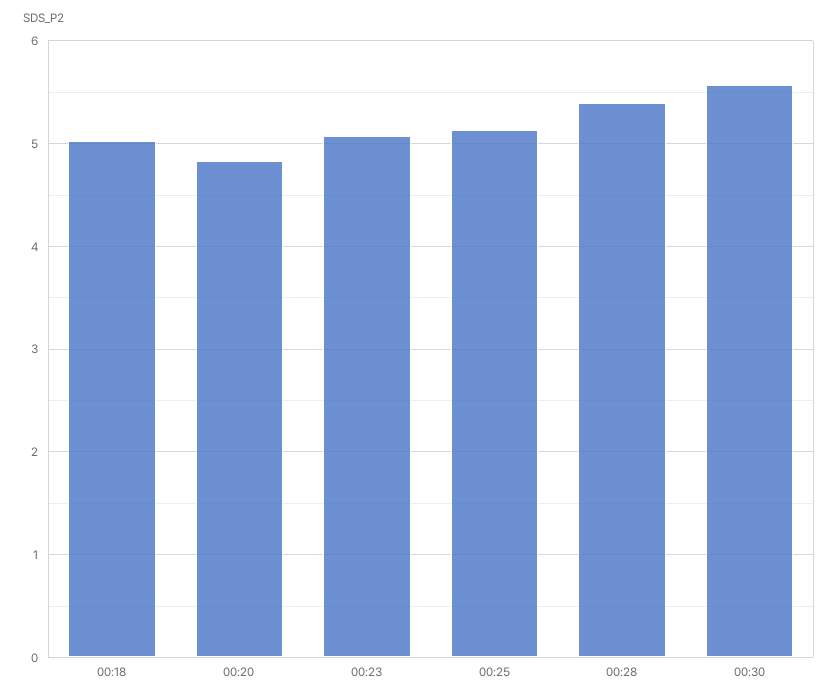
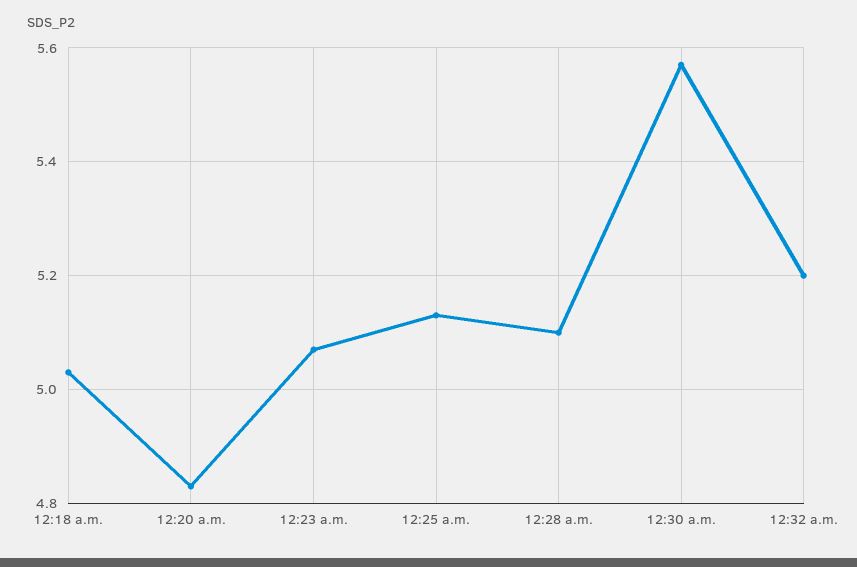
00:28: 5.4 -> 5.1
12:32 a.m.: none -> 5.2

